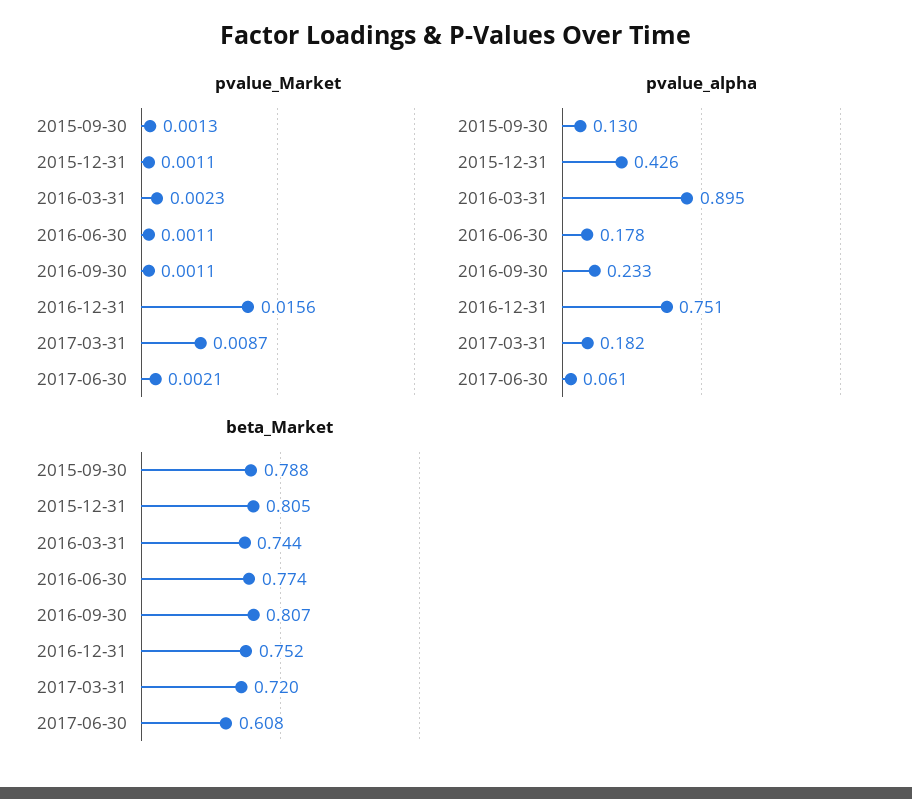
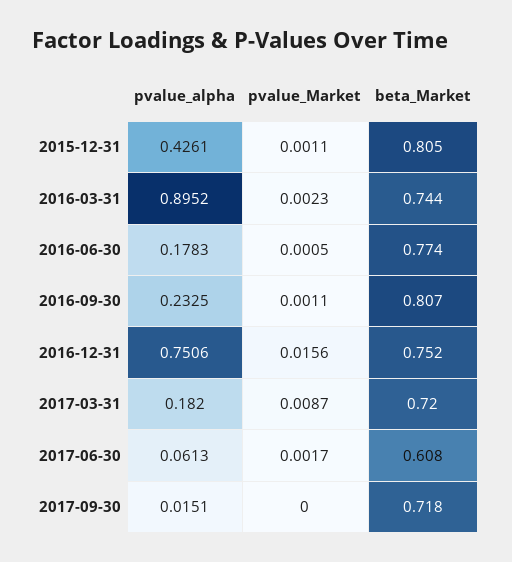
pvalue_Market, 2015-09-30: 0.0013 -> none
pvalue_Market, 2016-06-30: 0.0011 -> 0.0005
pvalue_Market, 2017-06-30: 0.0021 -> 0.0017
pvalue_alpha, 2015-09-30: 0.13 -> none
beta_Market, 2015-09-30: 0.788 -> none
pvalue_alpha, 2017-09-30: none -> 0.0151
pvalue_Market, 2017-09-30: none -> 0
beta_Market, 2017-09-30: none -> 0.718

